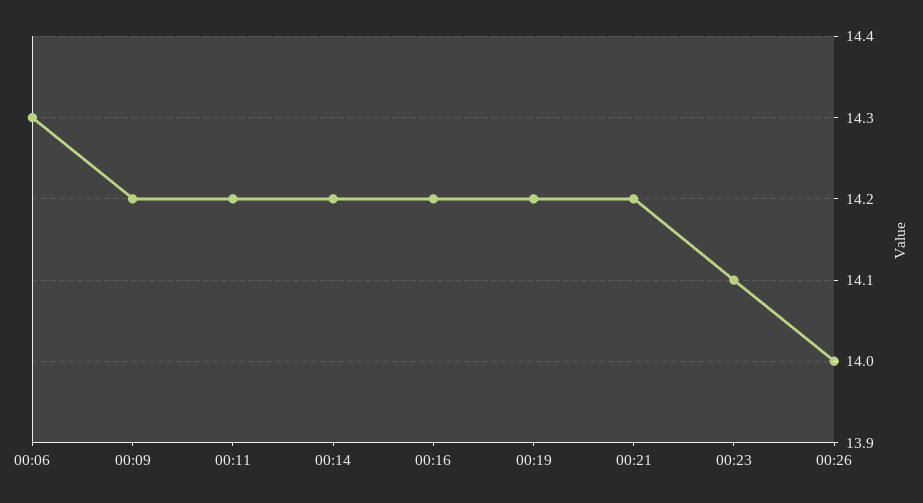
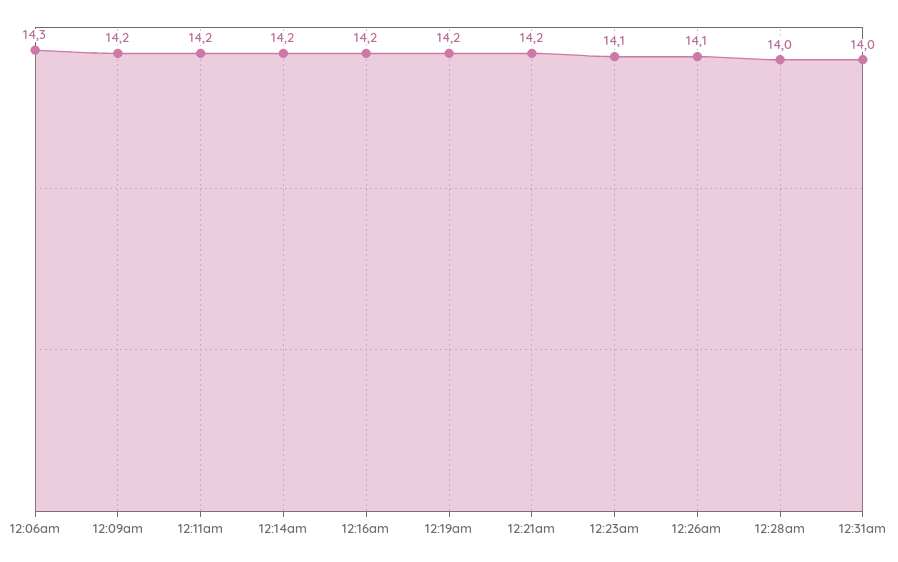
00:26: 14 -> 14.1
12:28am: none -> 14
12:31am: none -> 14

